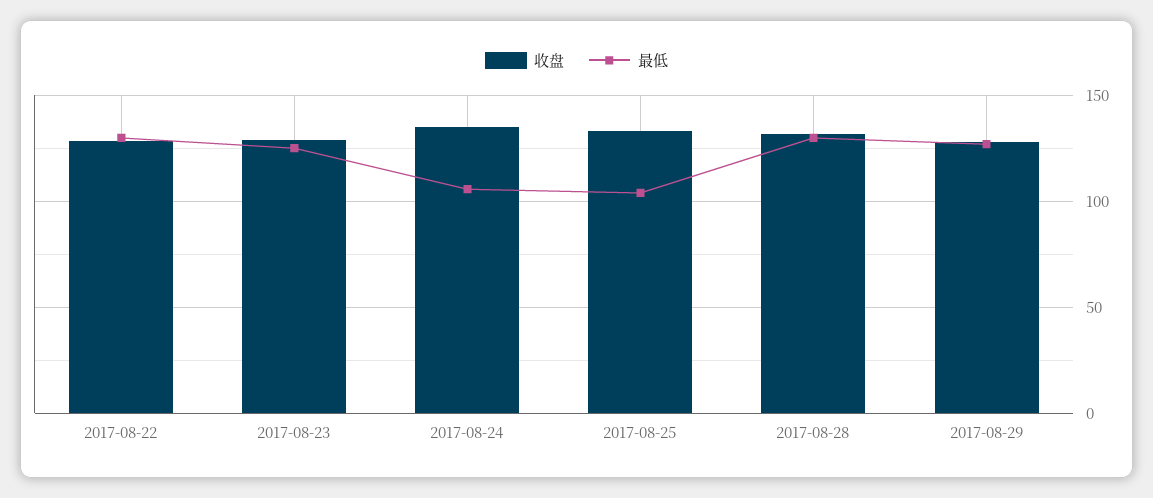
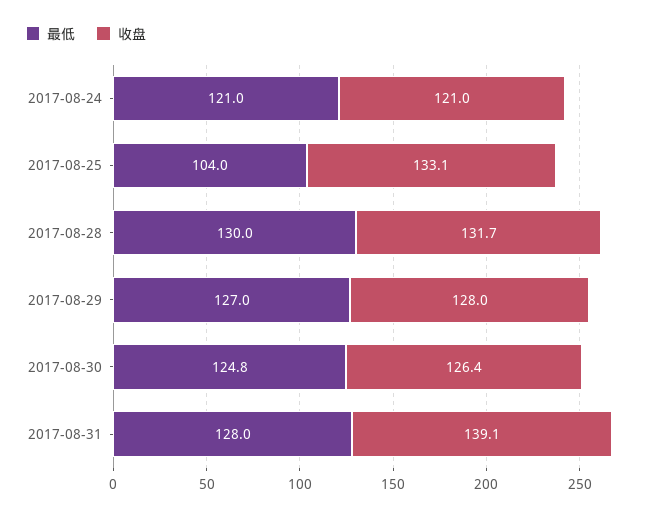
收盘, 2017-08-22: 130 -> none
最低, 2017-08-22: 130 -> none
收盘, 2017-08-23: 130 -> none
最低, 2017-08-23: 125 -> none
收盘, 2017-08-24: 135 -> 121
最低, 2017-08-24: 105 -> 121
最低, 2017-08-30: none -> 124.8
收盘, 2017-08-30: none -> 126.4
最低, 2017-08-31: none -> 128
收盘, 2017-08-31: none -> 139.1

